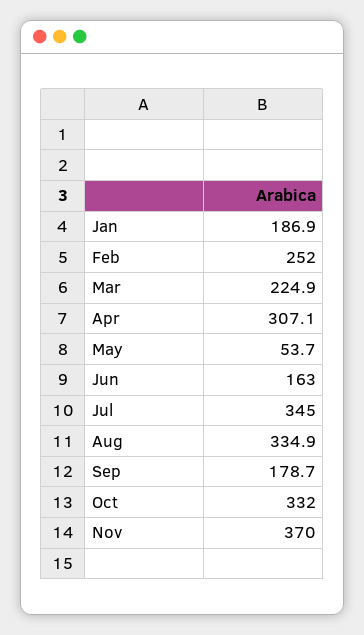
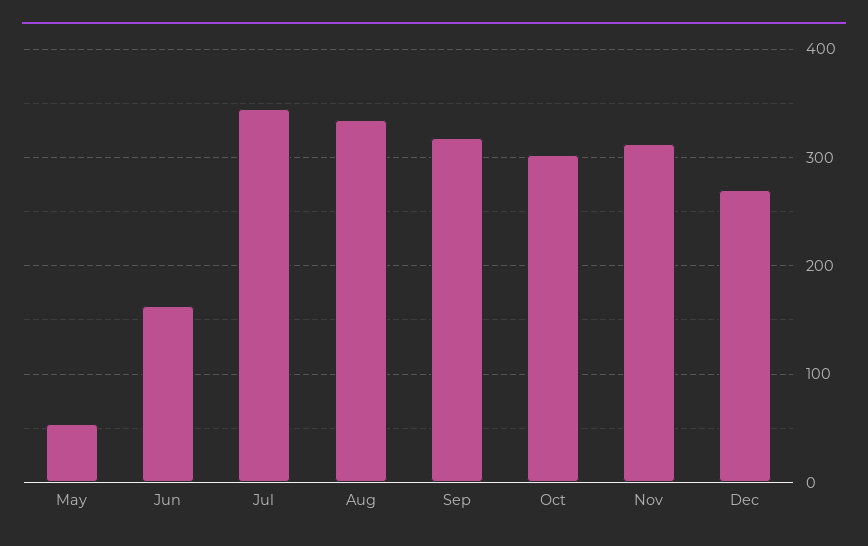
Jan: 186.9 -> none
Feb: 252 -> none
Mar: 224.9 -> none
Apr: 307.1 -> none
Sep: 178.7 -> 320
Oct: 332 -> 300
Nov: 370 -> 310
Dec: none -> 270

